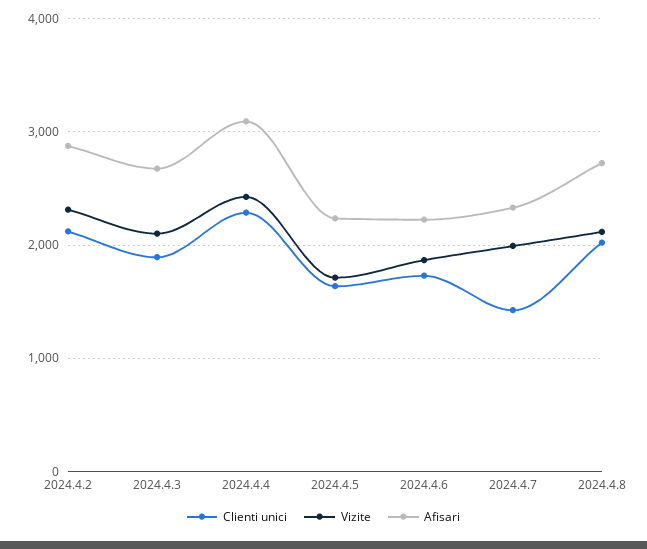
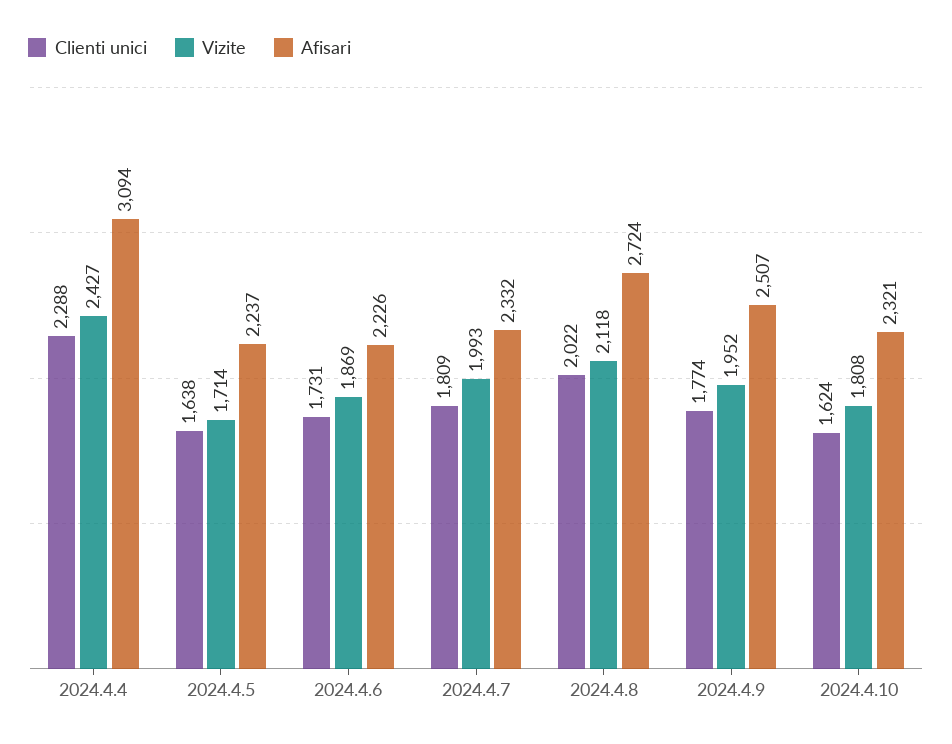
Clienti unici, 2024.4.2: 2100 -> none
Vizite, 2024.4.2: 2300 -> none
Afisari, 2024.4.2: 2900 -> none
Clienti unici, 2024.4.3: 1900 -> none
Vizite, 2024.4.3: 2100 -> none
Afisari, 2024.4.3: 2700 -> none
Clienti unici, 2024.4.7: 1400 -> 1809
Clienti unici, 2024.4.9: none -> 1774
Vizite, 2024.4.9: none -> 1952
Afisari, 2024.4.9: none -> 2507
Clienti unici, 2024.4.10: none -> 1624
Vizite, 2024.4.10: none -> 1808
Afisari, 2024.4.10: none -> 2321

